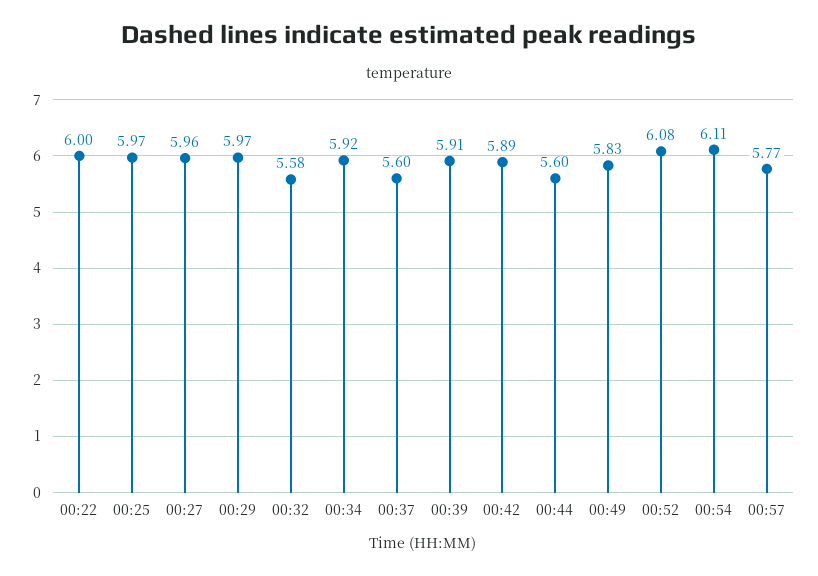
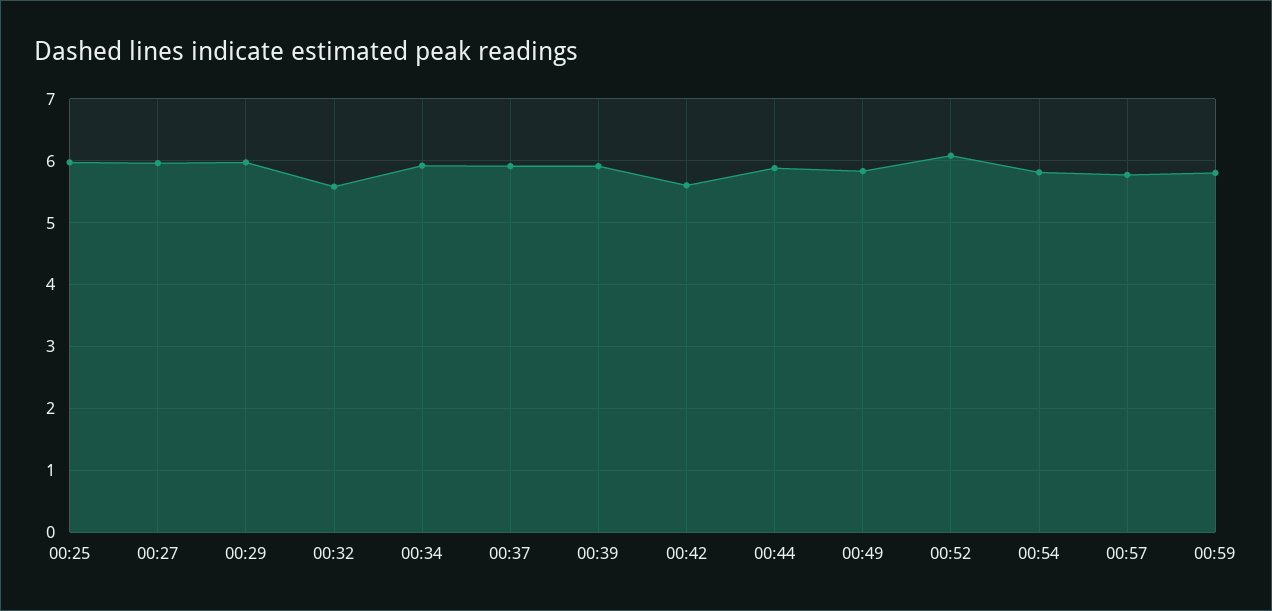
00:22: 6 -> none
00:37: 5.6 -> 5.9
00:42: 5.89 -> 5.6
00:44: 5.6 -> 5.9
00:54: 6.11 -> 5.8
00:59: none -> 5.8

